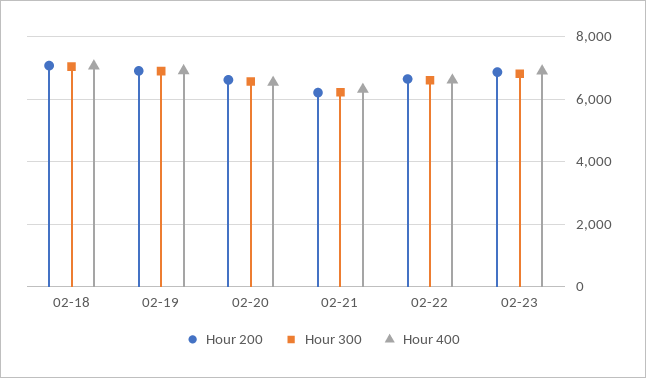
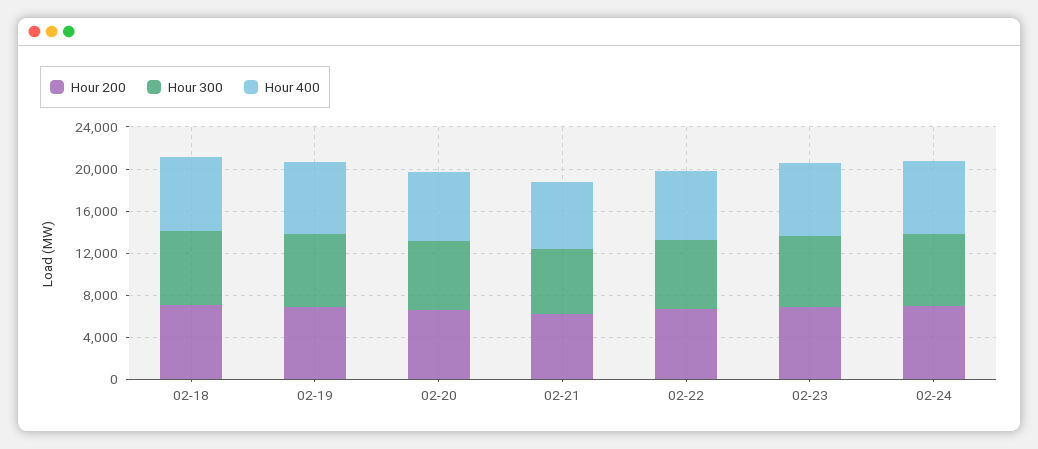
Hour 200, 02-24: none -> 7000
Hour 300, 02-24: none -> 7000
Hour 400, 02-24: none -> 7000

